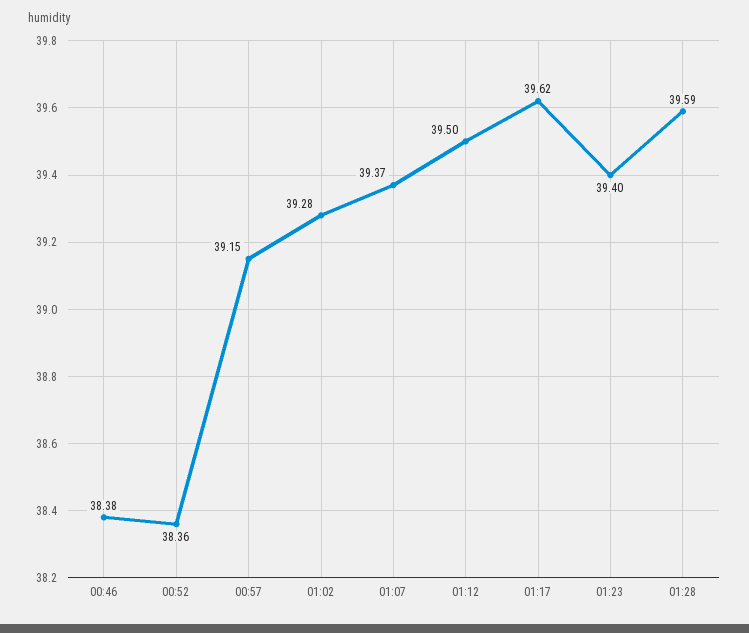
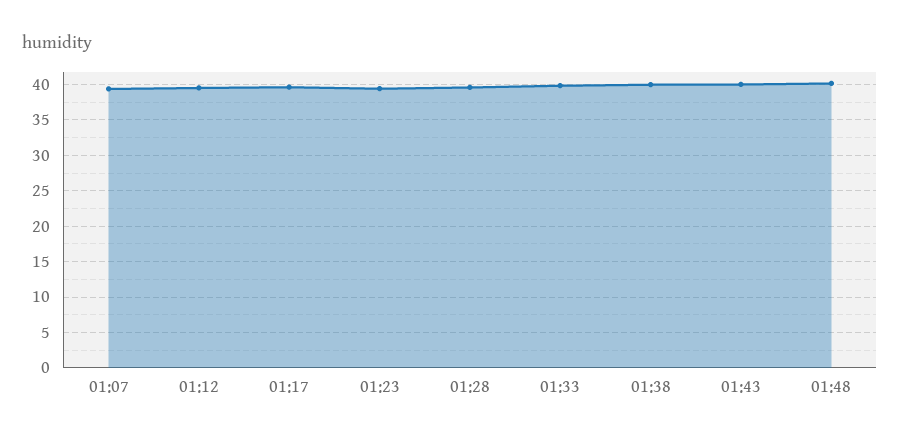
00:46: 38.38 -> none
00:52: 38.36 -> none
00:57: 39.15 -> none
01:02: 39.28 -> none
01:33: none -> 40
01:38: none -> 40
01:43: none -> 40
01:48: none -> 40

